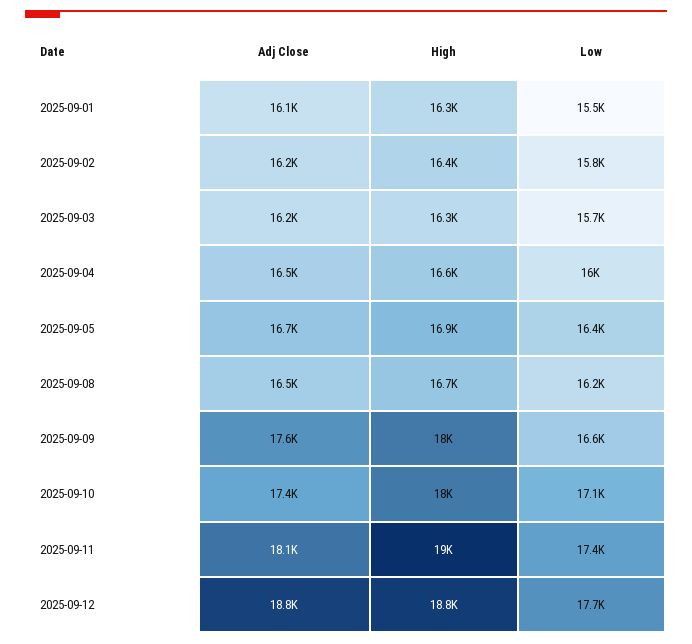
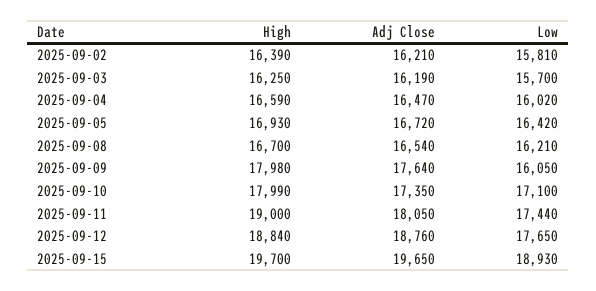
Adj Close, 2025-09-01: 16100 -> none
High, 2025-09-01: 16300 -> none
Low, 2025-09-01: 15500 -> none
Low, 2025-09-09: 16600 -> 16050
High, 2025-09-15: none -> 19700
Adj Close, 2025-09-15: none -> 19650
Low, 2025-09-15: none -> 18930

